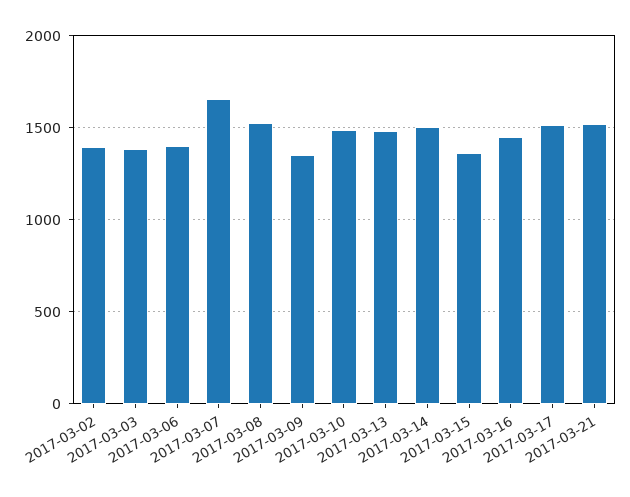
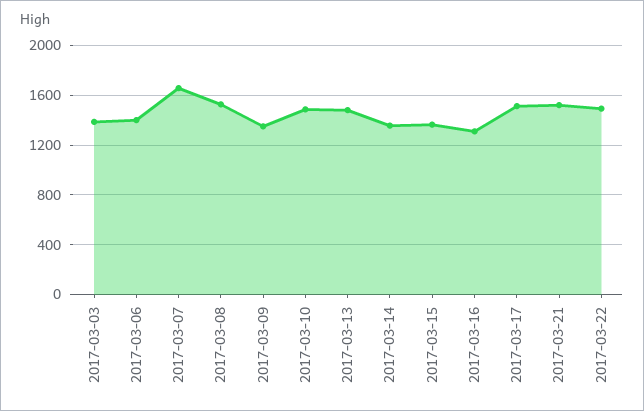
2017-03-02: 1400 -> none
2017-03-14: 1500 -> 1350
2017-03-16: 1450 -> 1300
2017-03-22: none -> 1500

